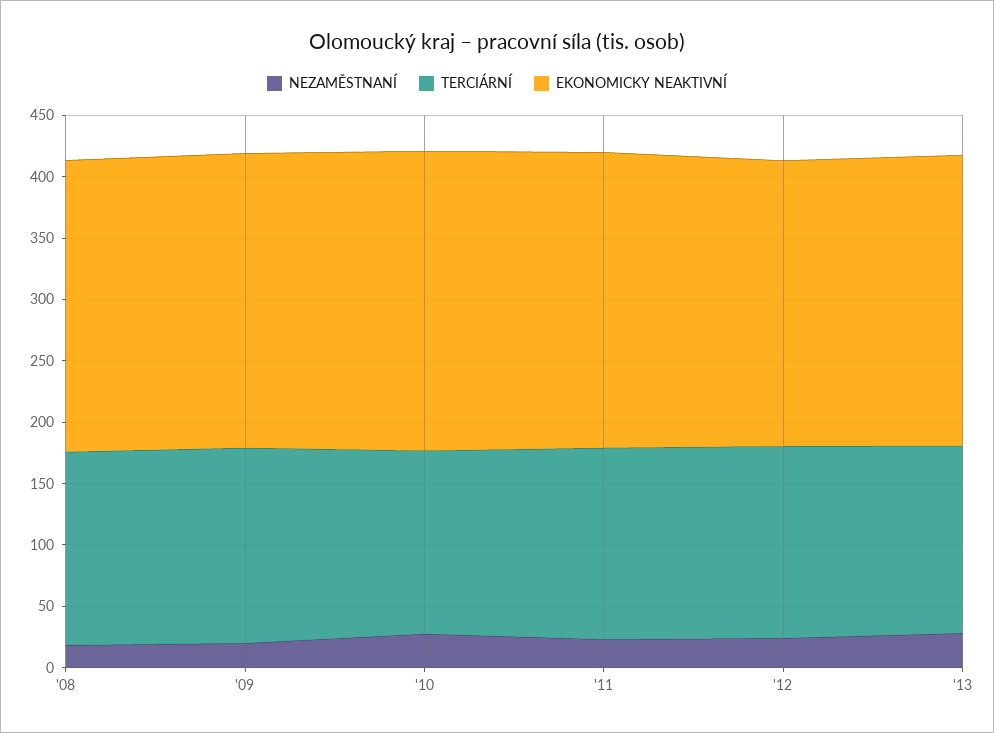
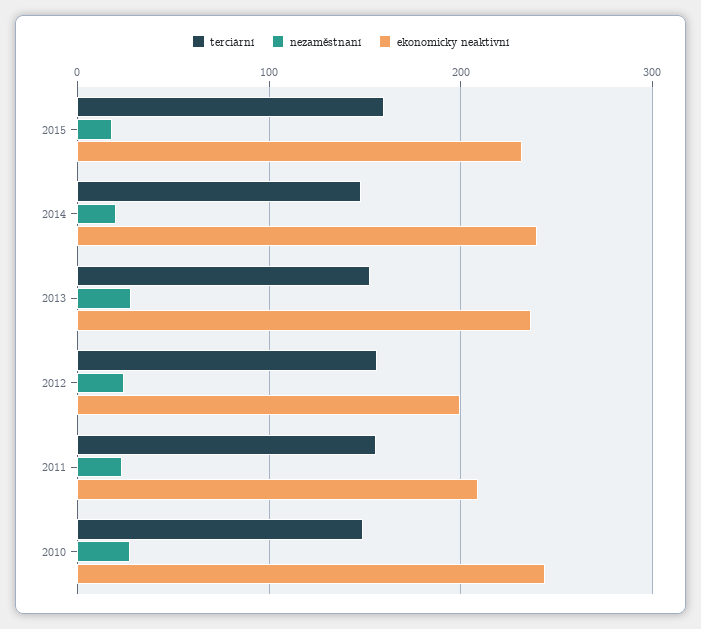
NEZAMĚSTNANÍ, '08: 20 -> none
TERCIÁRNÍ, '08: 160 -> none
EKONOMICKY NEAKTIVNÍ, '08: 240 -> none
NEZAMĚSTNANÍ, '09: 20 -> none
TERCIÁRNÍ, '09: 160 -> none
EKONOMICKY NEAKTIVNÍ, '09: 240 -> none
EKONOMICKY NEAKTIVNÍ, '11: 240 -> 210
EKONOMICKY NEAKTIVNÍ, '12: 230 -> 200
TERCIÁRNÍ, 2015: none -> 160
NEZAMĚSTNANÍ, 2015: none -> 20
EKONOMICKY NEAKTIVNÍ, 2015: none -> 230
TERCIÁRNÍ, 2014: none -> 150
NEZAMĚSTNANÍ, 2014: none -> 20
EKONOMICKY NEAKTIVNÍ, 2014: none -> 240

